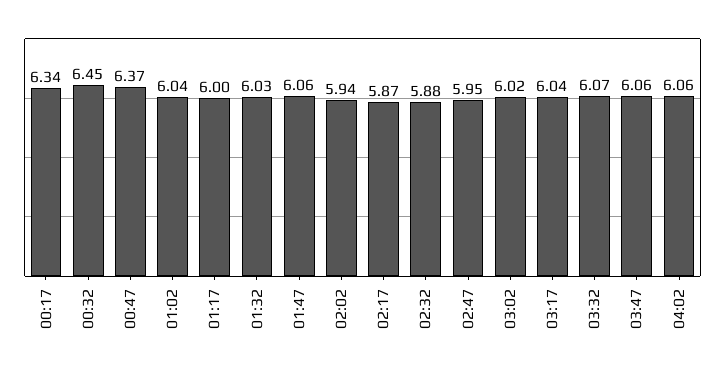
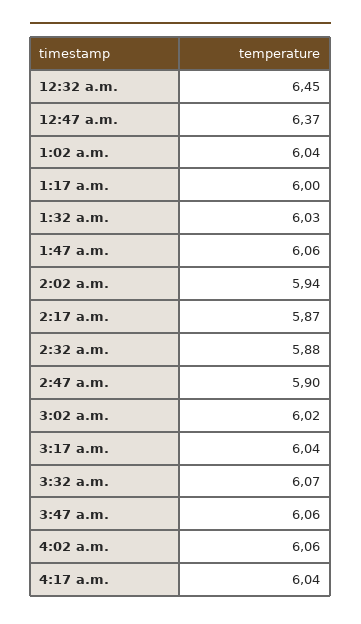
00:17: 6.34 -> none
02:47: 5.95 -> 5.9
4:17 a.m.: none -> 6.04

